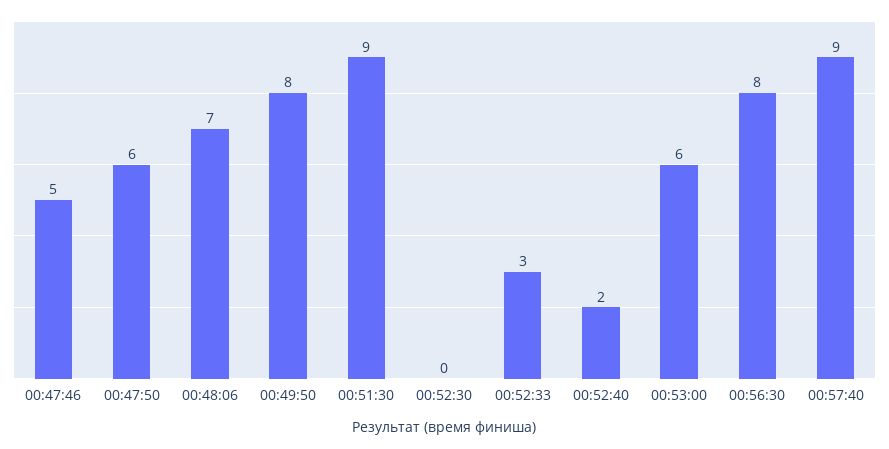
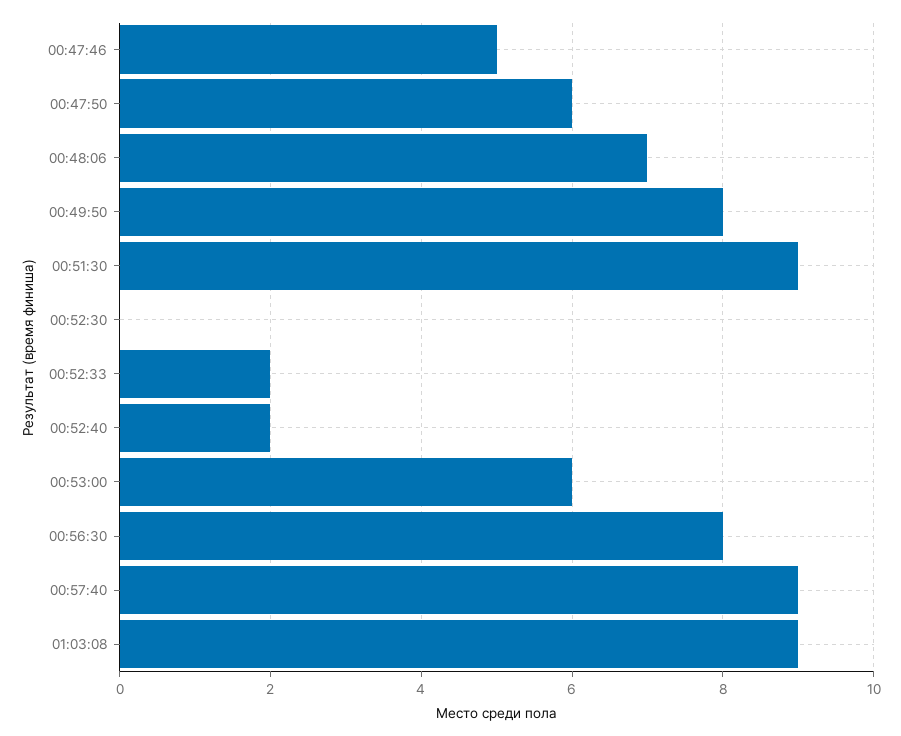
00:52:33: 3 -> 2
01:03:08: none -> 9

